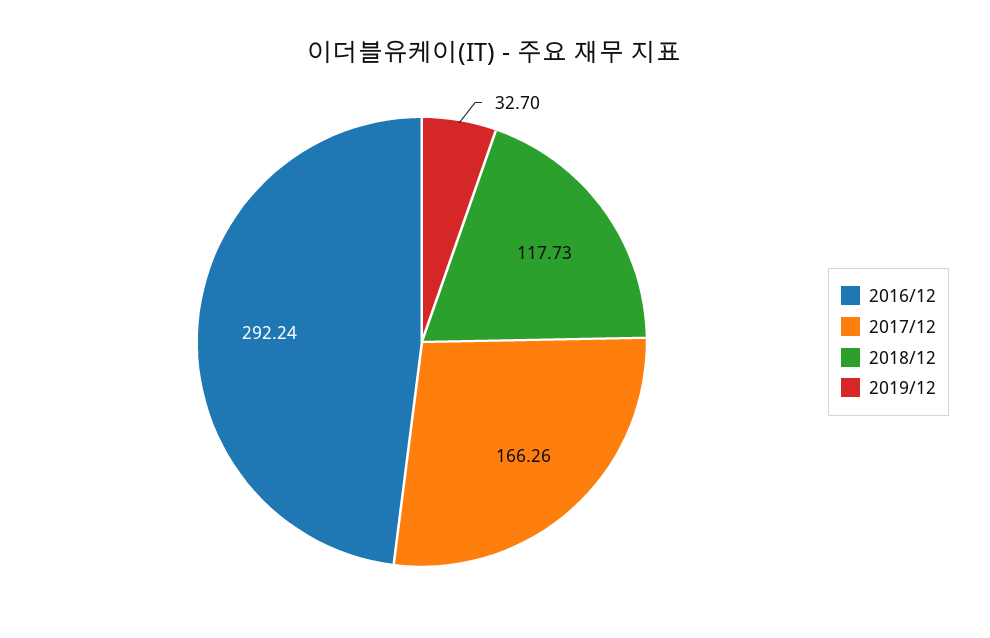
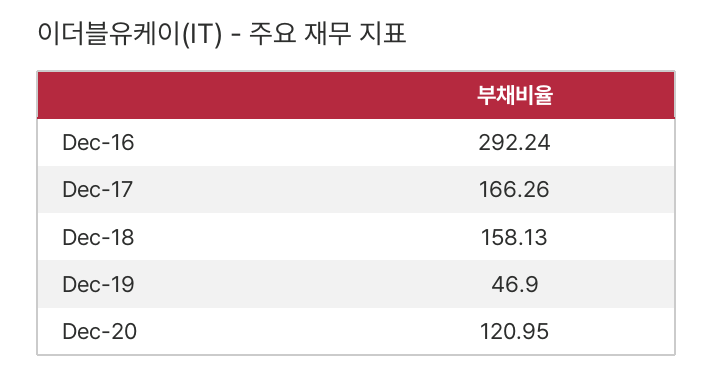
2018/12: 117.73 -> 158.13
2019/12: 32.7 -> 46.9
Dec-20: none -> 120.95

